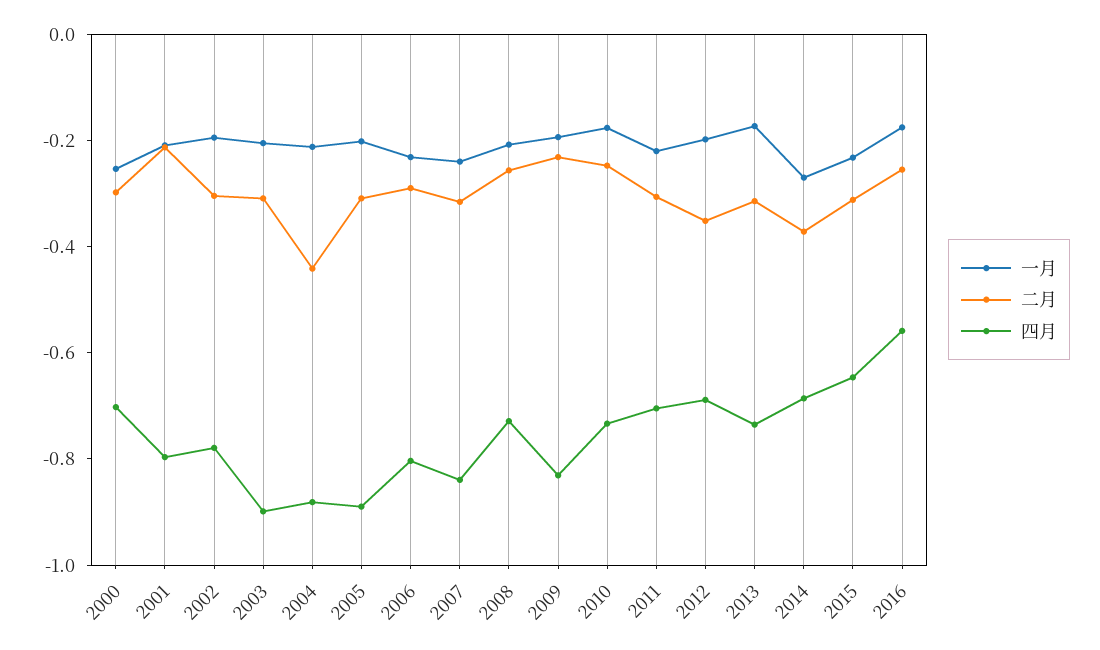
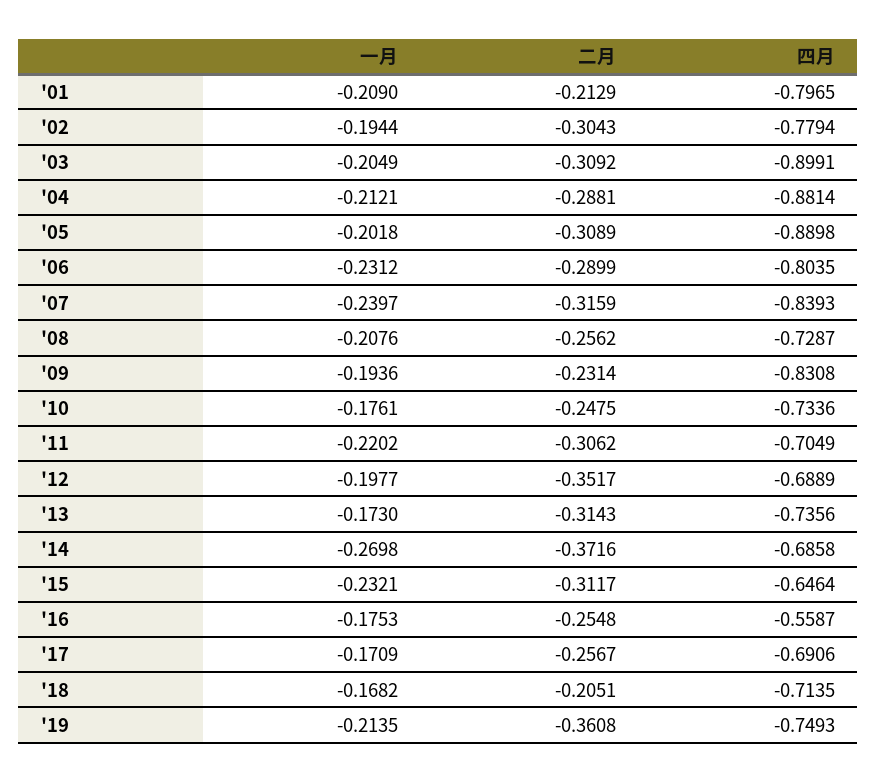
一月, 2000: -0.25 -> none
二月, 2000: -0.3 -> none
四月, 2000: -0.7 -> none
二月, 2004: -0.45 -> -0.2881
一月, '17: none -> -0.1709
二月, '17: none -> -0.2567
四月, '17: none -> -0.6906
一月, '18: none -> -0.1682
二月, '18: none -> -0.2051
四月, '18: none -> -0.7135
一月, '19: none -> -0.2135
二月, '19: none -> -0.3608
四月, '19: none -> -0.7493

